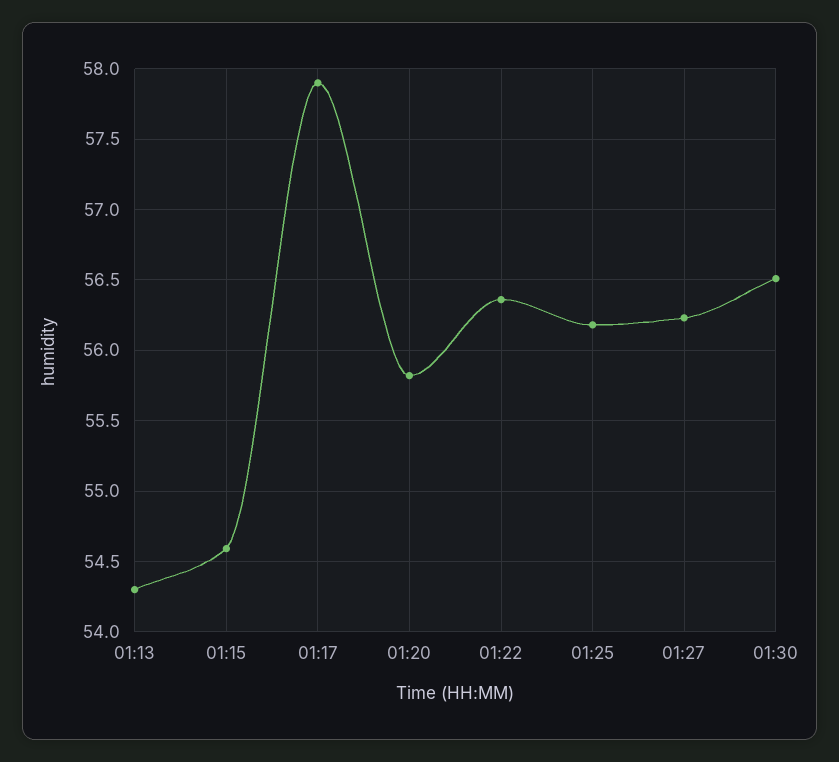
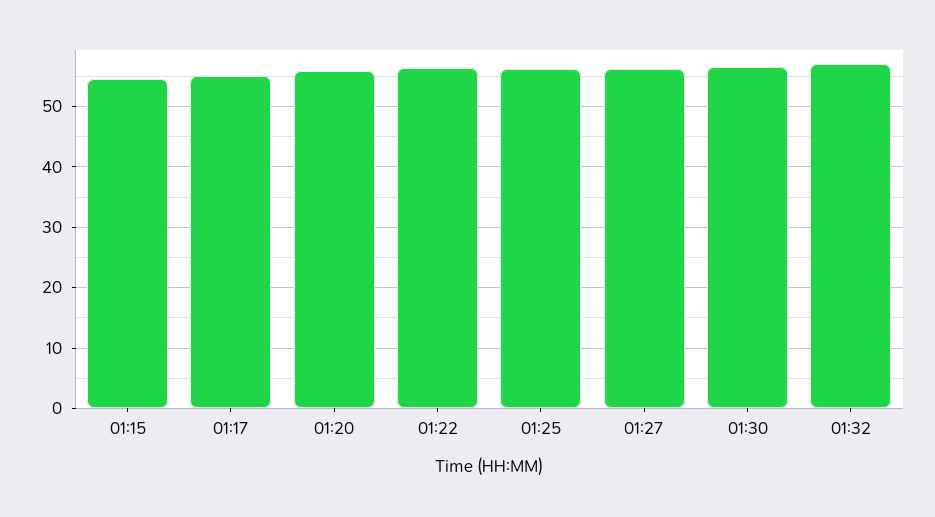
01:13: 54.3 -> none
01:17: 57.9 -> 55
01:32: none -> 57

